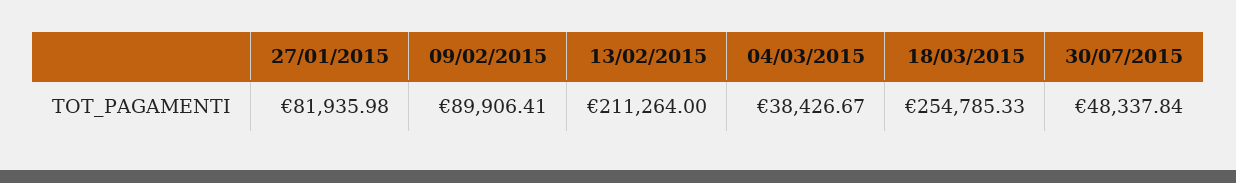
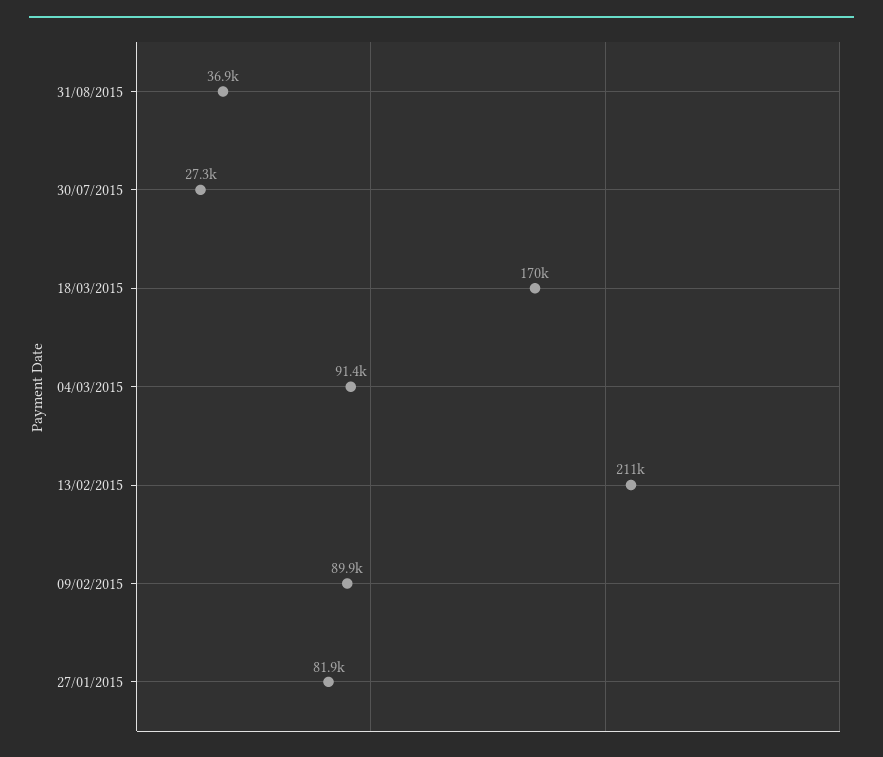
04/03/2015: 38426.67 -> 91400
18/03/2015: 254785.33 -> 170000
30/07/2015: 48337.84 -> 27300
31/08/2015: none -> 36900

